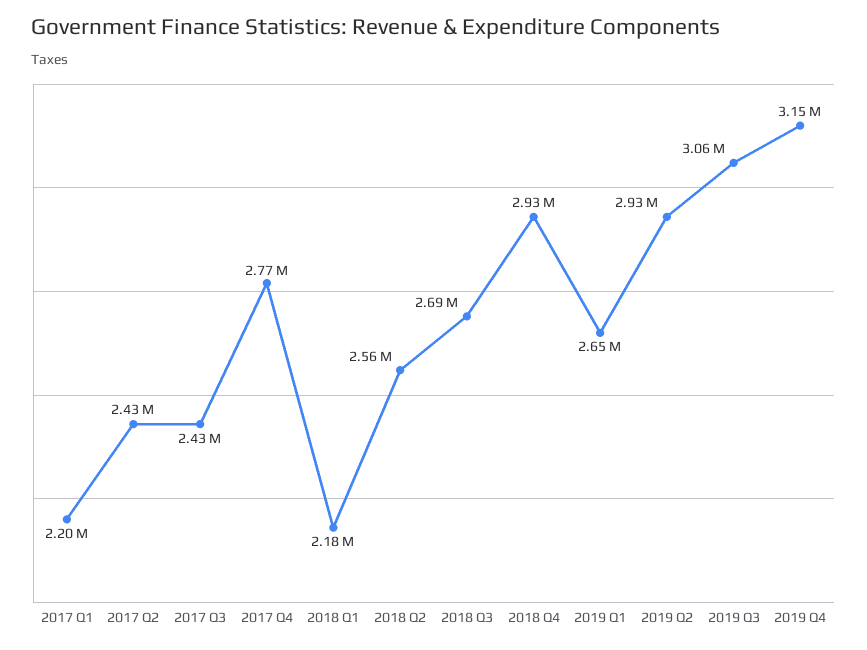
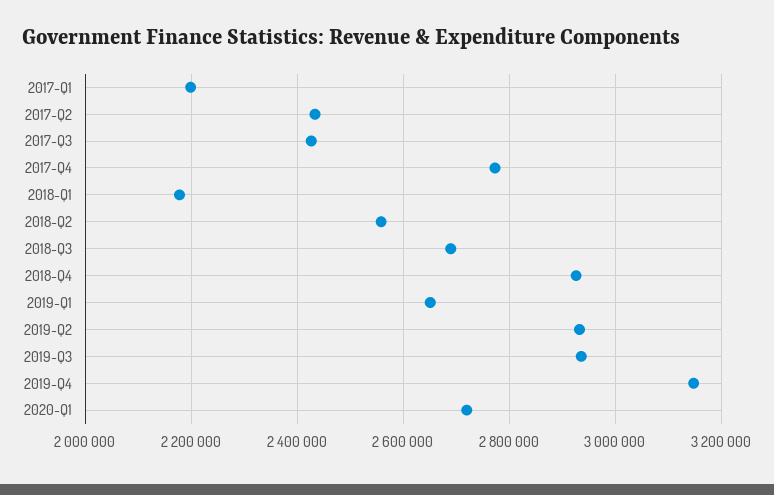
2019 Q3: 3060000 -> 2940000
2020-Q1: none -> 2720000

